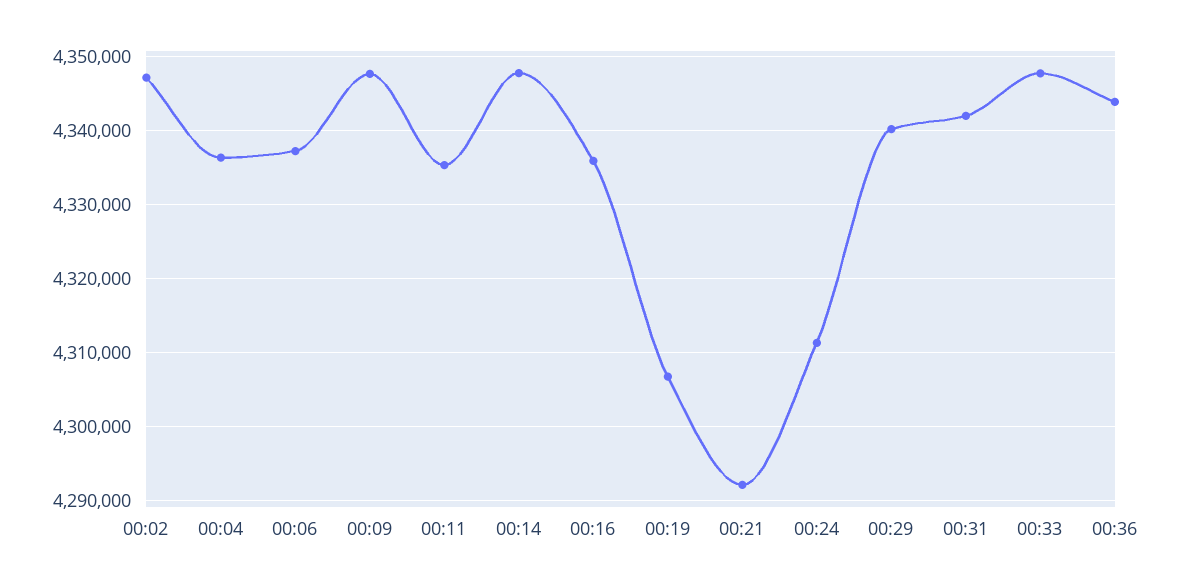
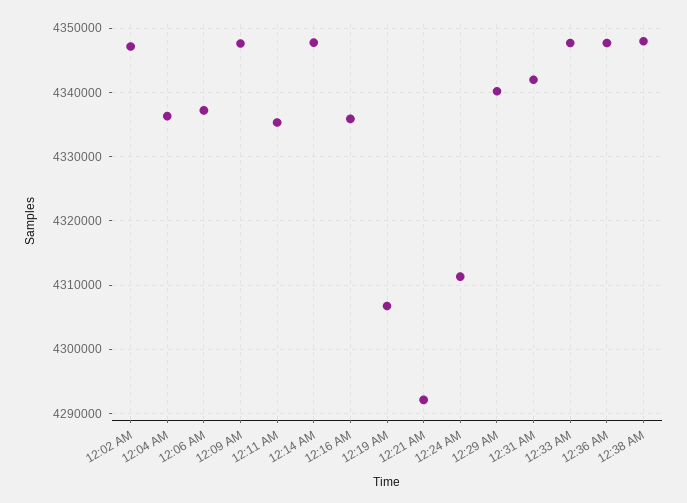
00:36: 4344000 -> 4348000
12:38 AM: none -> 4348000

